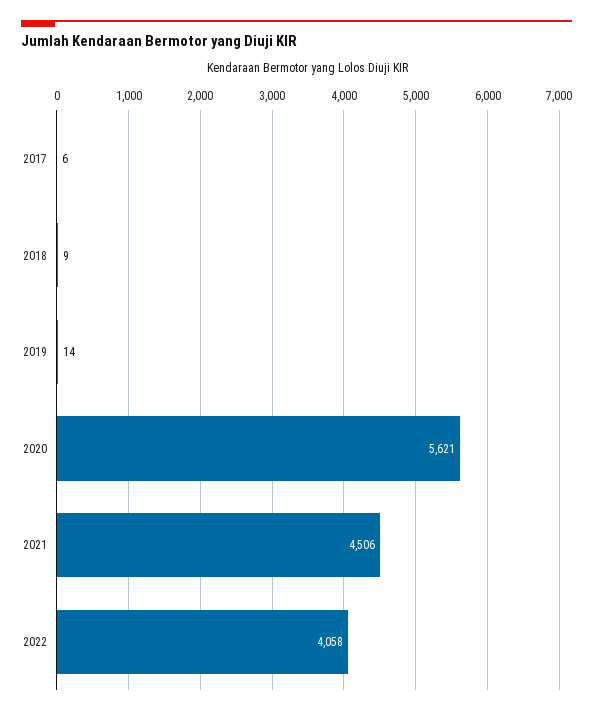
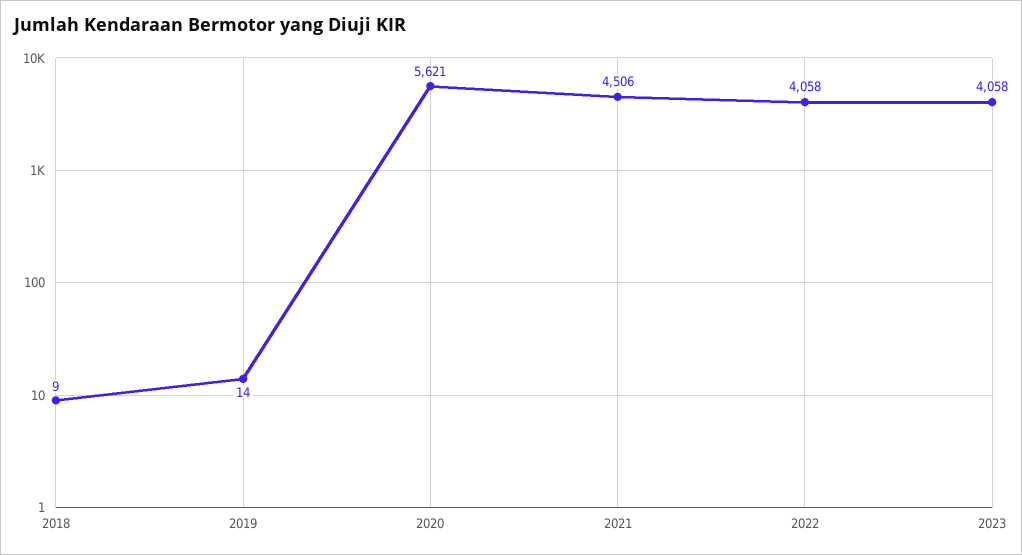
2017: 6 -> none
2023: none -> 4058

